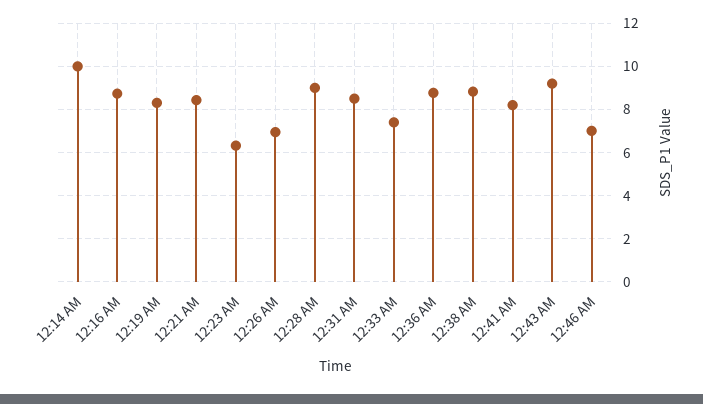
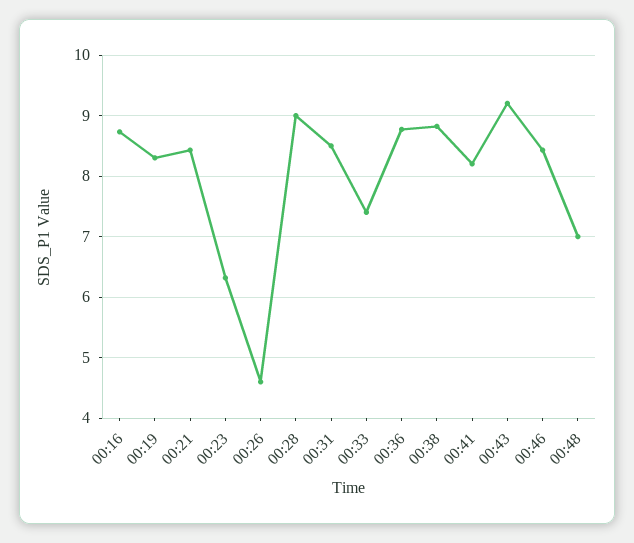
12:14 AM: 10 -> none
12:26 AM: 7 -> 4.6
12:46 AM: 7 -> 8.4
00:48: none -> 7

